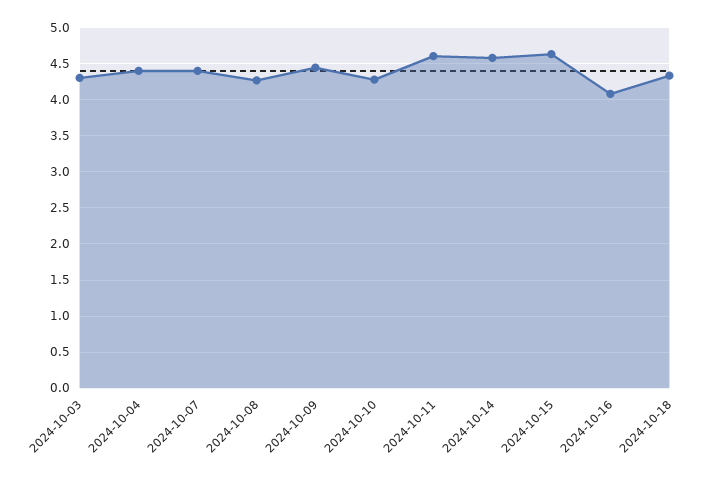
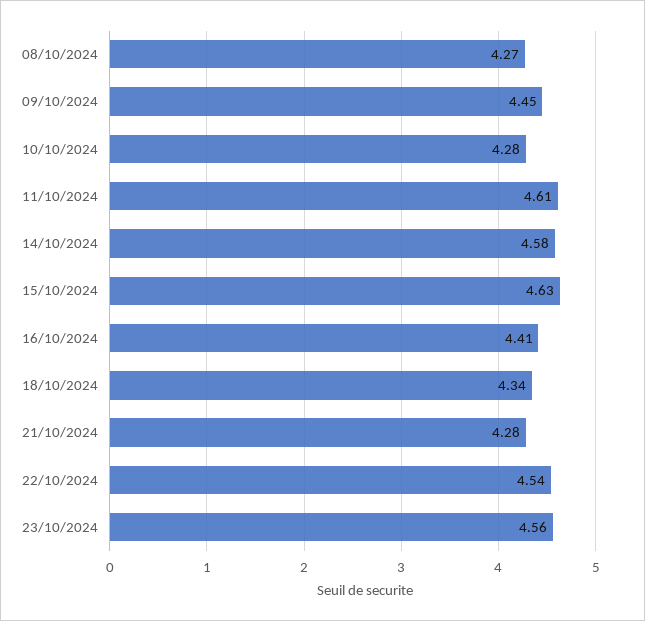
2024-10-03: 4.3 -> none
2024-10-04: 4.4 -> none
2024-10-07: 4.4 -> none
2024-10-16: 4.1 -> 4.41
21/10/2024: none -> 4.28
22/10/2024: none -> 4.54
23/10/2024: none -> 4.56

